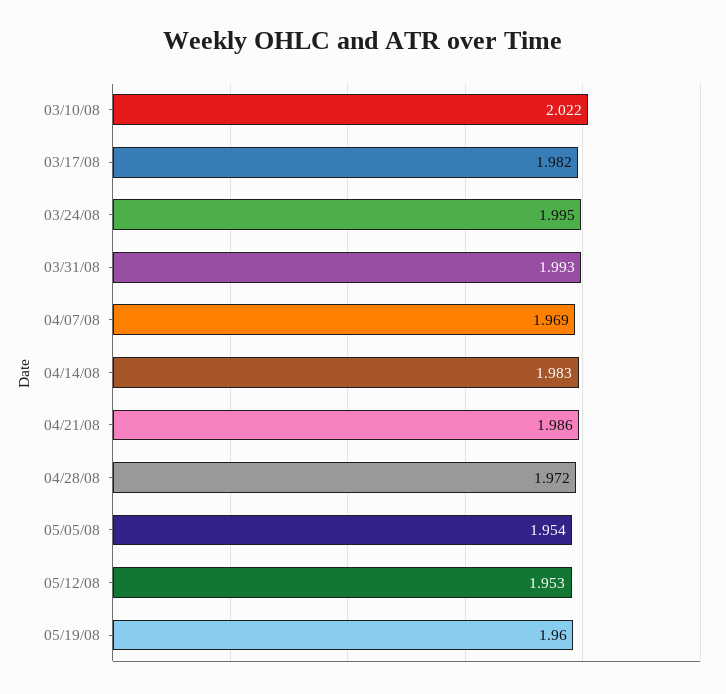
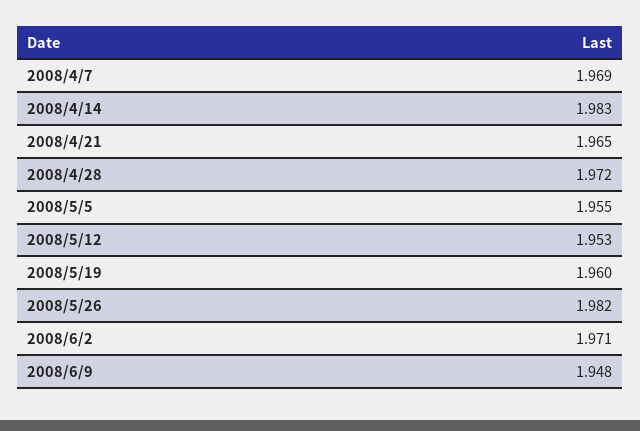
03/10/08: 2.022 -> none
03/17/08: 1.982 -> none
03/24/08: 1.995 -> none
03/31/08: 1.993 -> none
04/21/08: 1.986 -> 1.965
05/05/08: 1.954 -> 1.955
2008/5/26: none -> 1.982
2008/6/2: none -> 1.971
2008/6/9: none -> 1.948

